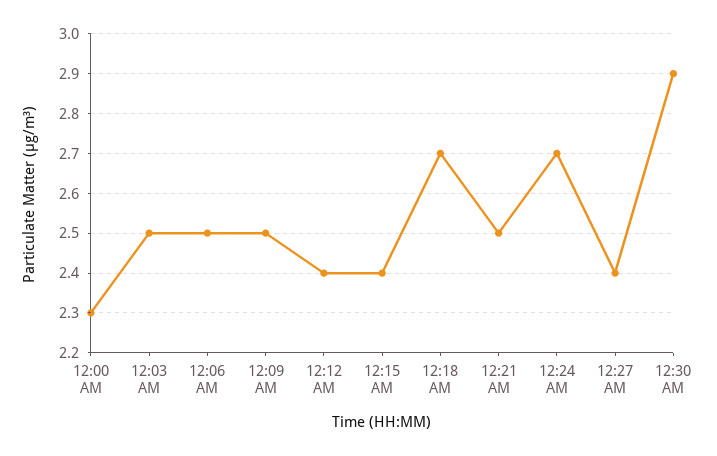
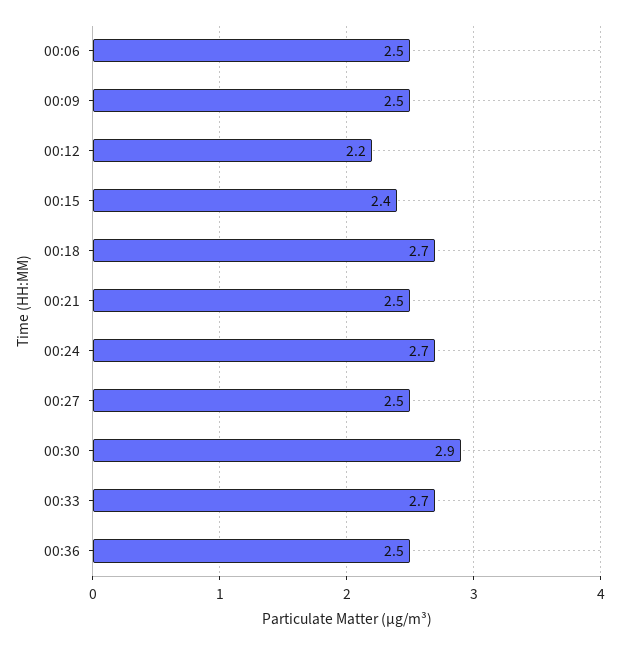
12:00 AM: 2.3 -> none
12:03 AM: 2.5 -> none
12:12 AM: 2.4 -> 2.2
12:27 AM: 2.4 -> 2.5
00:33: none -> 2.7
00:36: none -> 2.5

